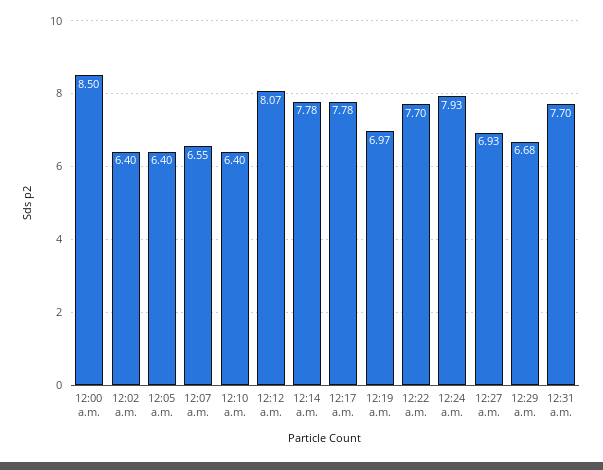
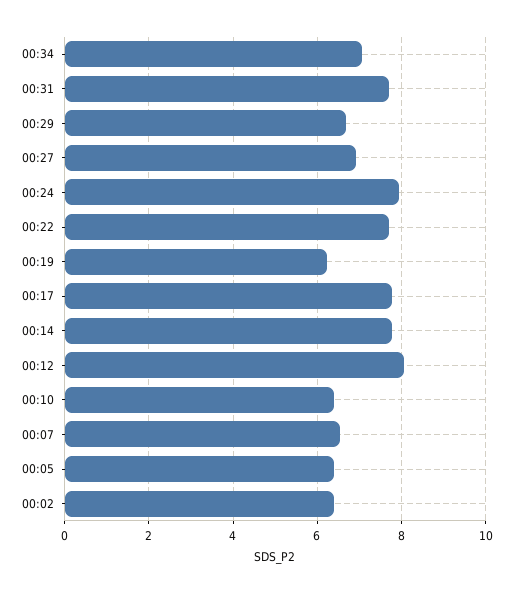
12:00 a.m.: 8.5 -> none
12:19 a.m.: 6.97 -> 6.2
00:34: none -> 7

